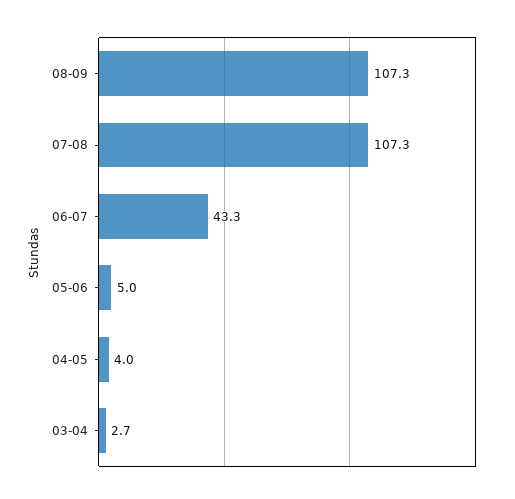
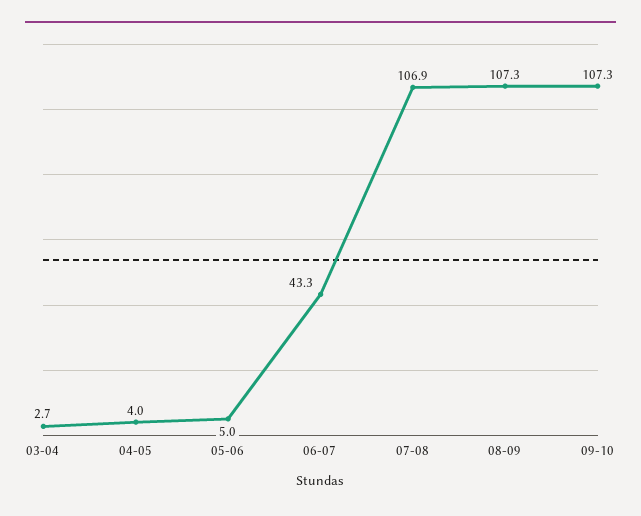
07-08: 107.3 -> 106.9
09-10: none -> 107.3

